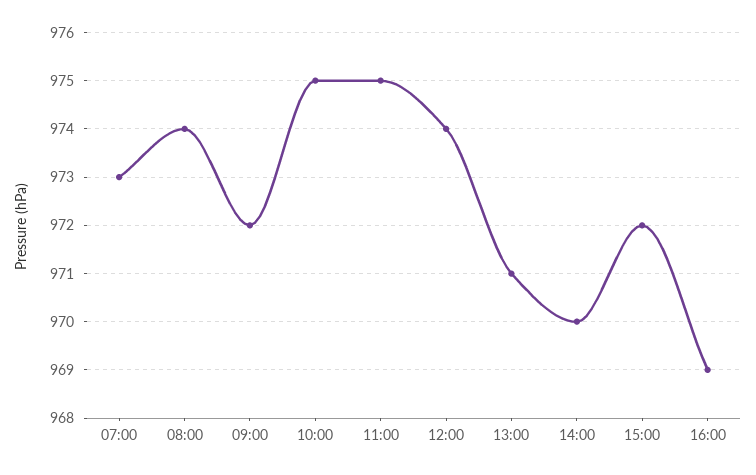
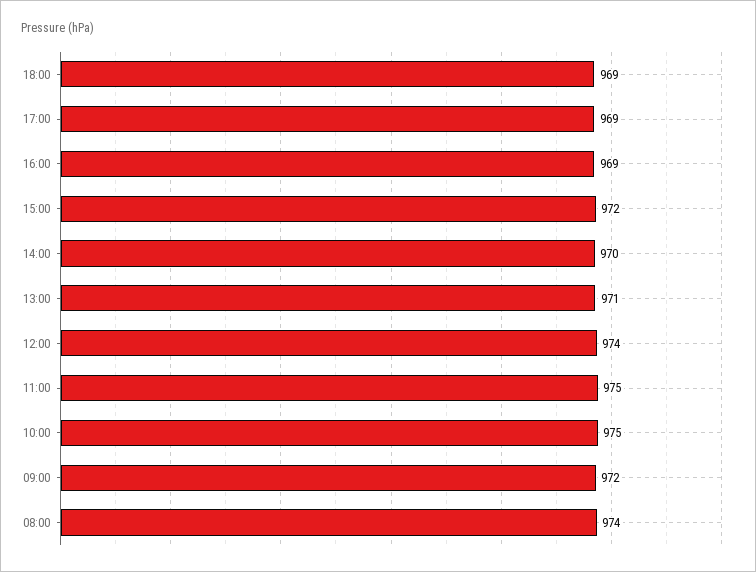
07:00: 973 -> none
18:00: none -> 969
17:00: none -> 969

